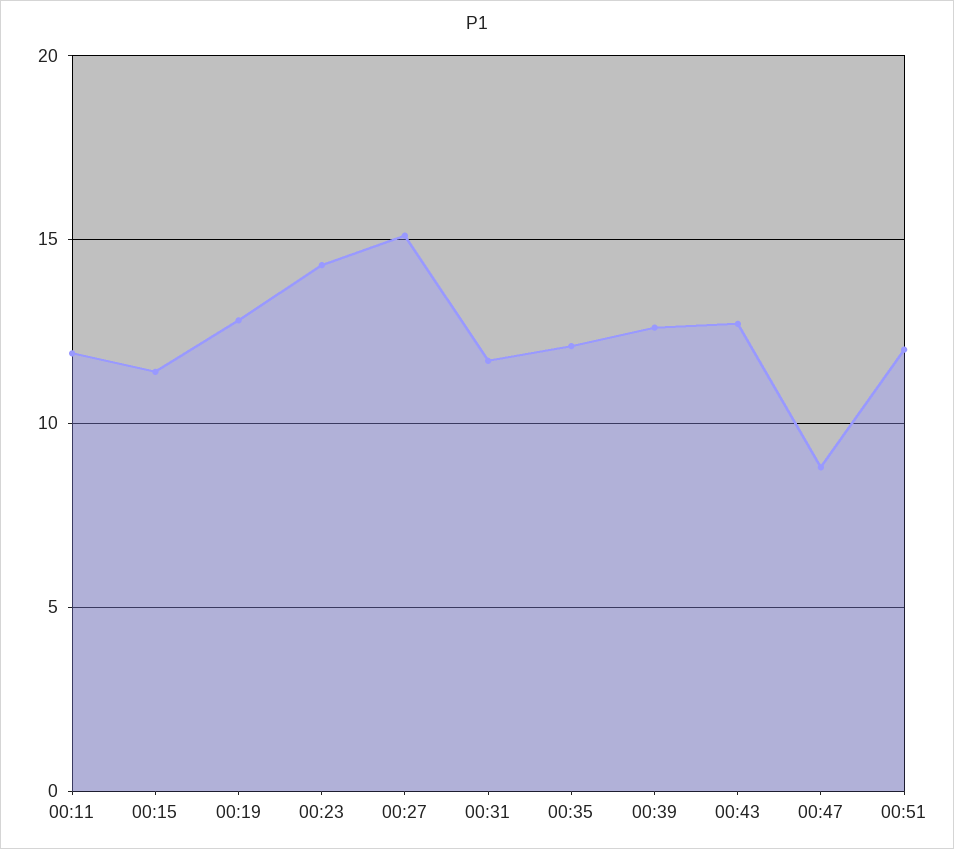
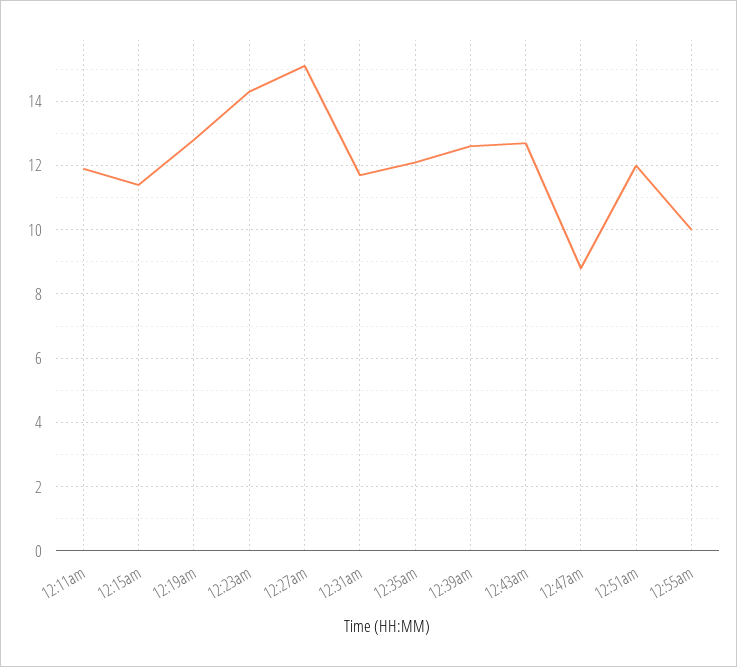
12:55am: none -> 10

